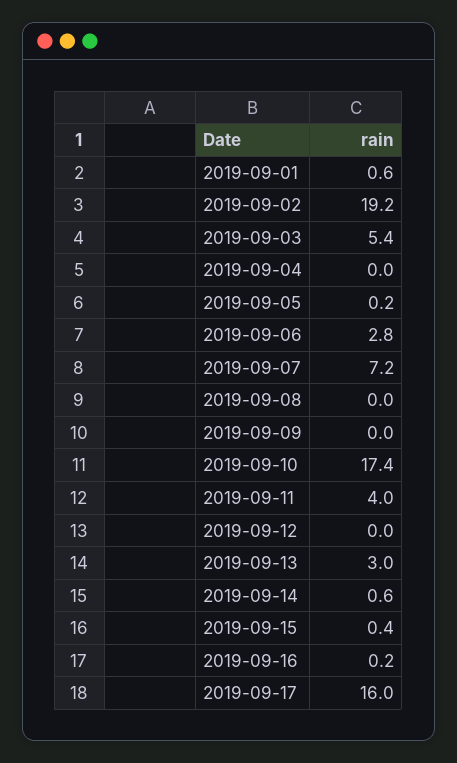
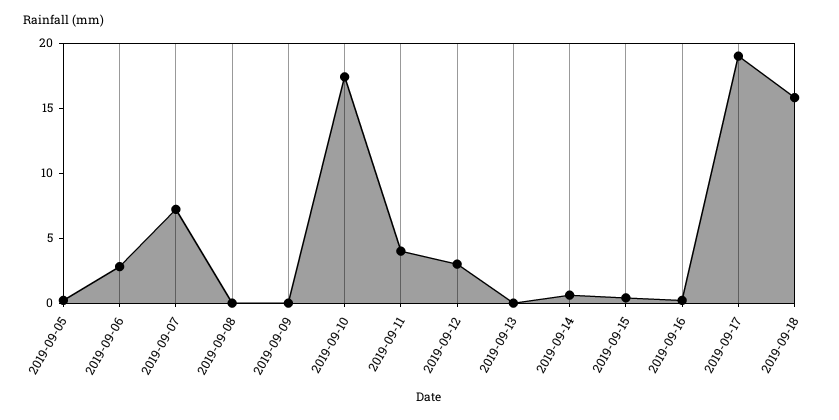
2019-09-01: 0.6 -> none
2019-09-02: 19.2 -> none
2019-09-03: 5.4 -> none
2019-09-04: 0 -> none
2019-09-12: 0 -> 3
2019-09-13: 3 -> 0
2019-09-17: 16 -> 19
2019-09-18: none -> 16

